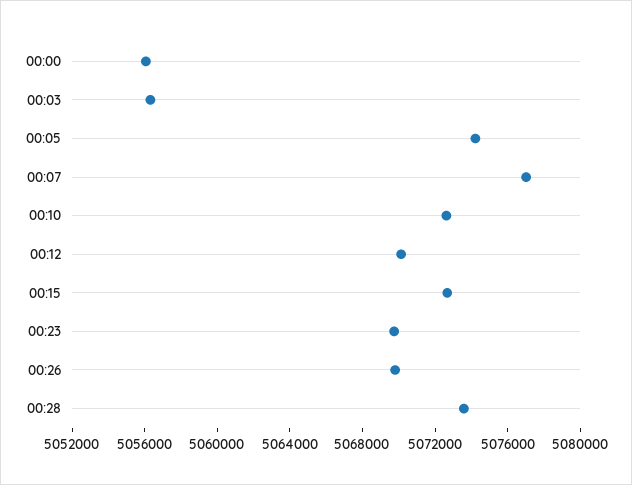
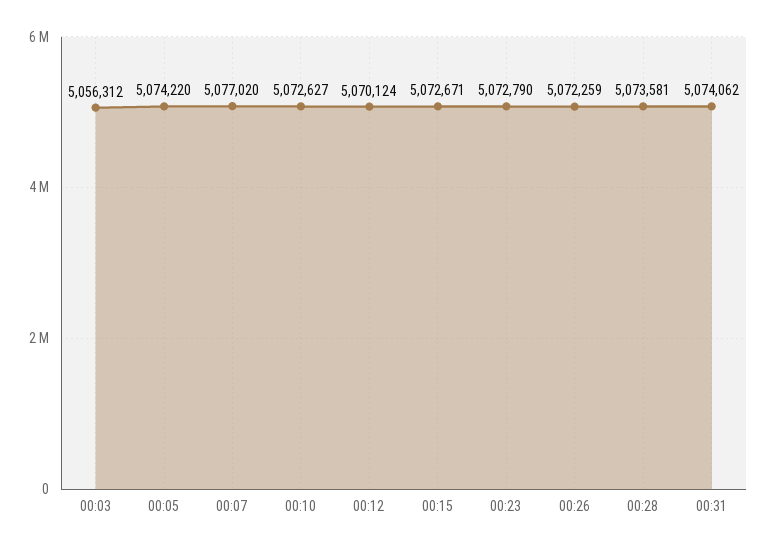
00:00: 5056000 -> none
00:23: 5070000 -> 5072790
00:26: 5070000 -> 5072259
00:31: none -> 5074062

